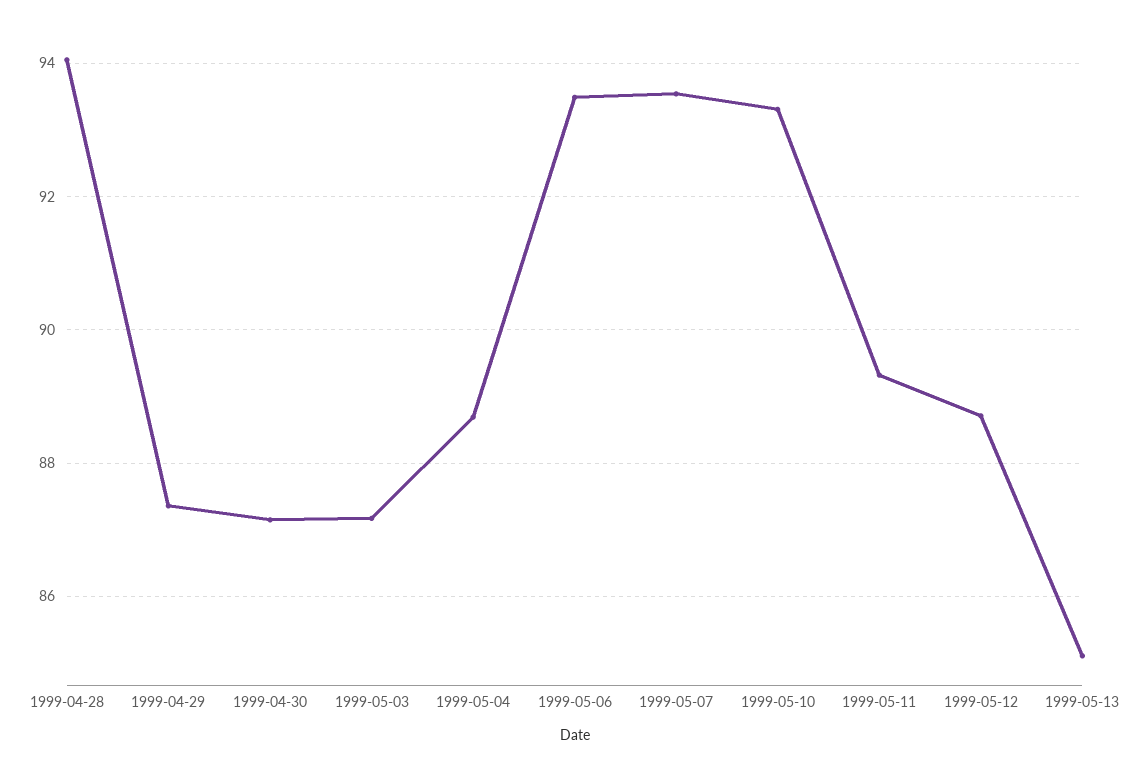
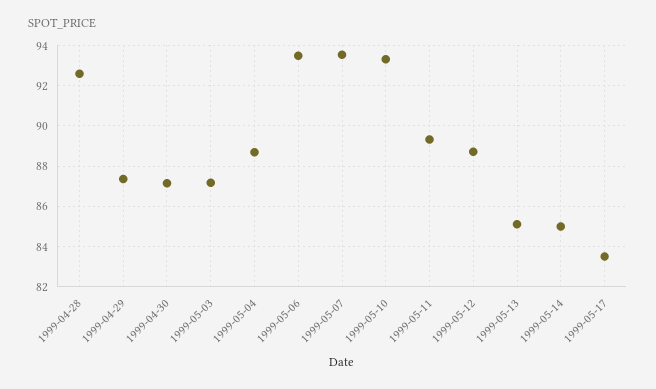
1999-04-28: 94 -> 92.5
1999-05-14: none -> 85
1999-05-17: none -> 83.5

